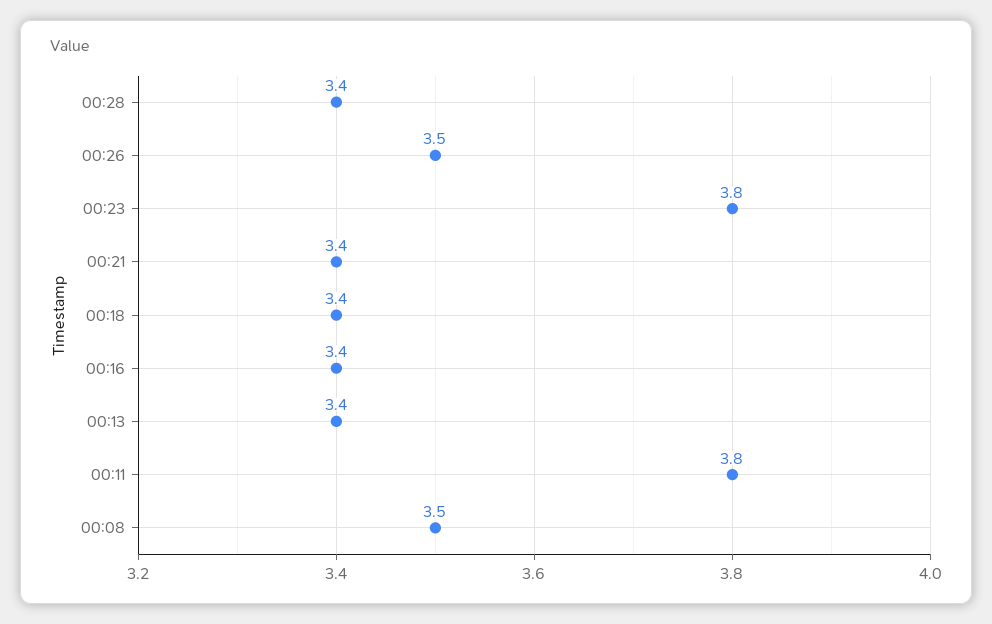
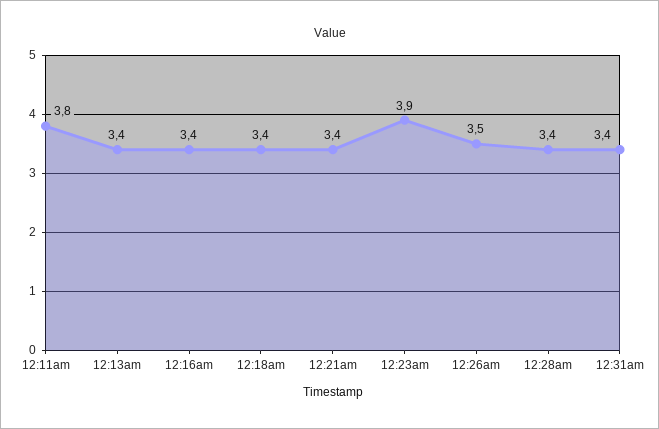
00:23: 3.8 -> 3.9
00:08: 3.5 -> none
12:31am: none -> 3.4

